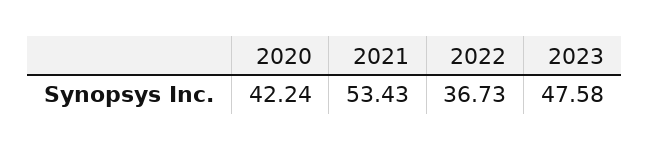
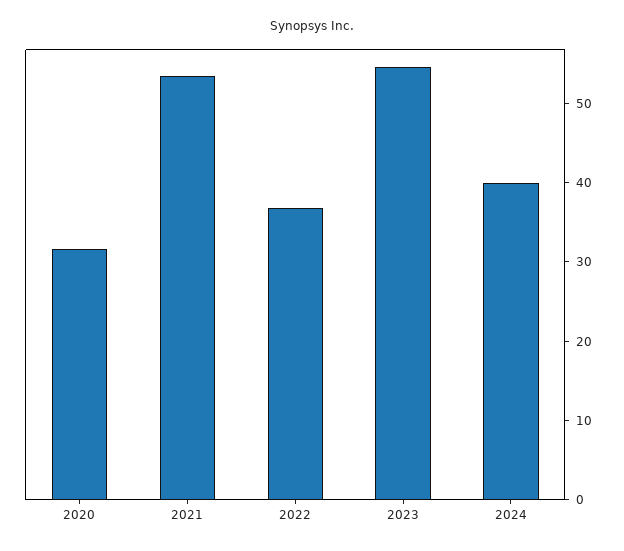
2020: 42.24 -> 32
2023: 47.58 -> 54
2024: none -> 40

